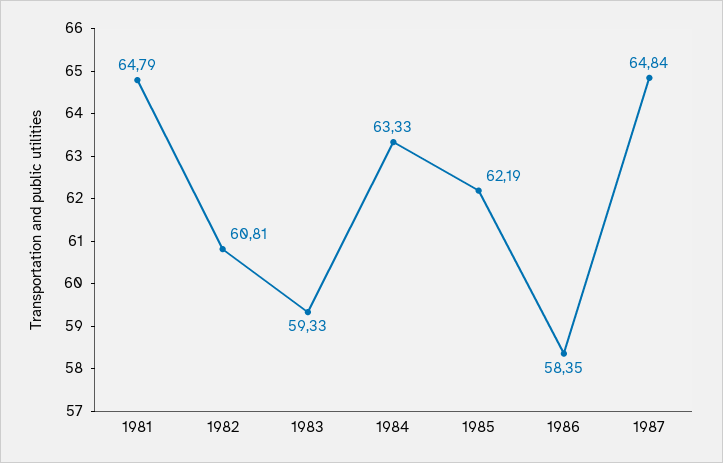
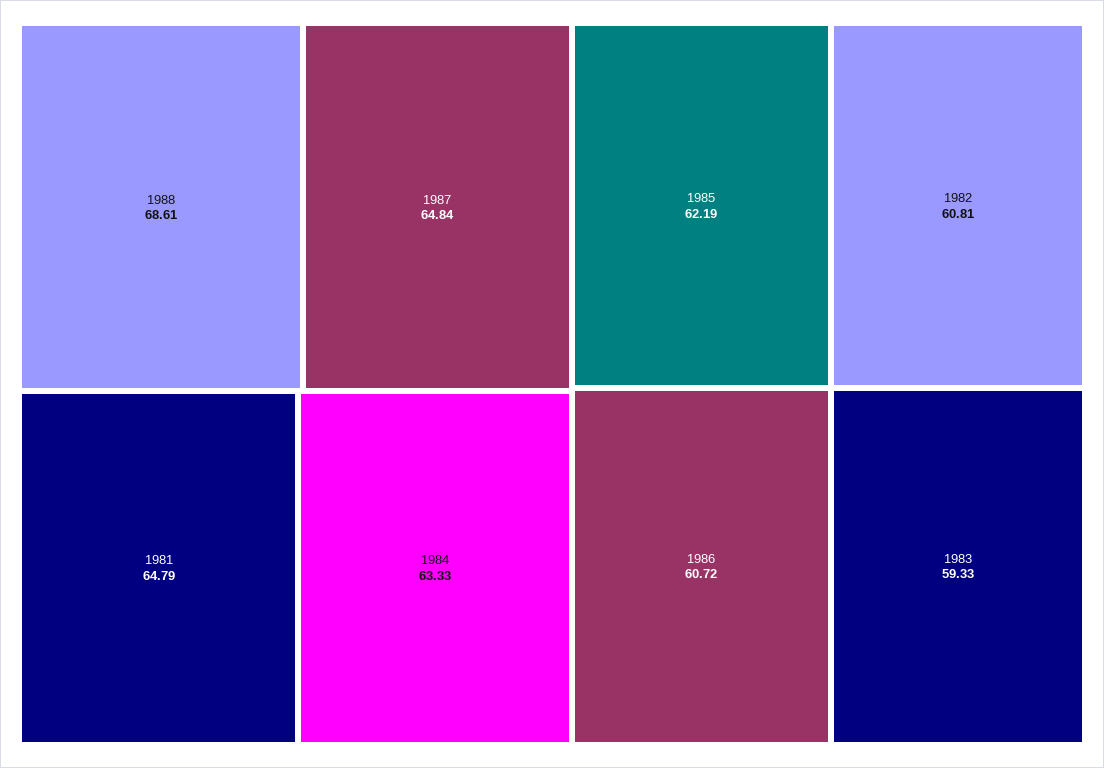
1986: 58.35 -> 60.72
1988: none -> 68.61

